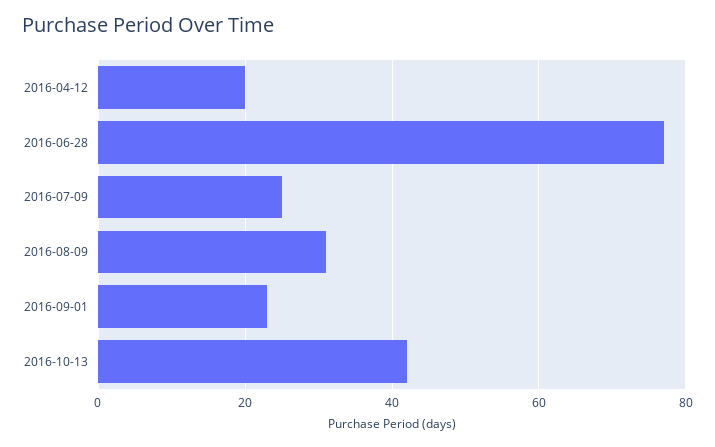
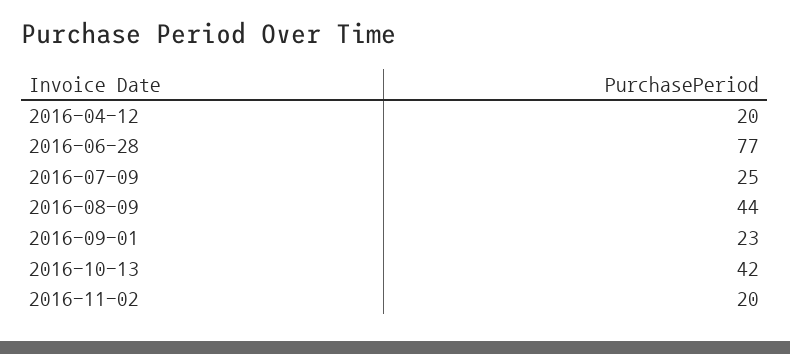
2016-08-09: 30 -> 44
2016-11-02: none -> 20

